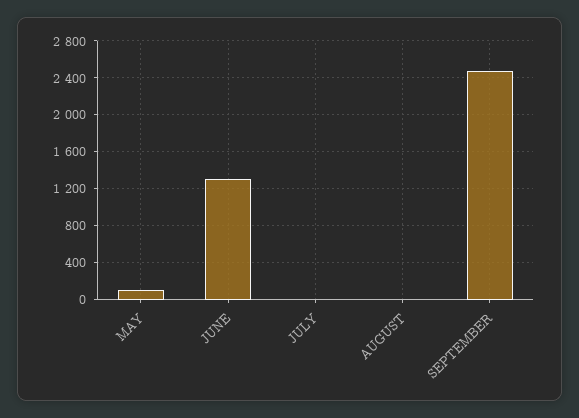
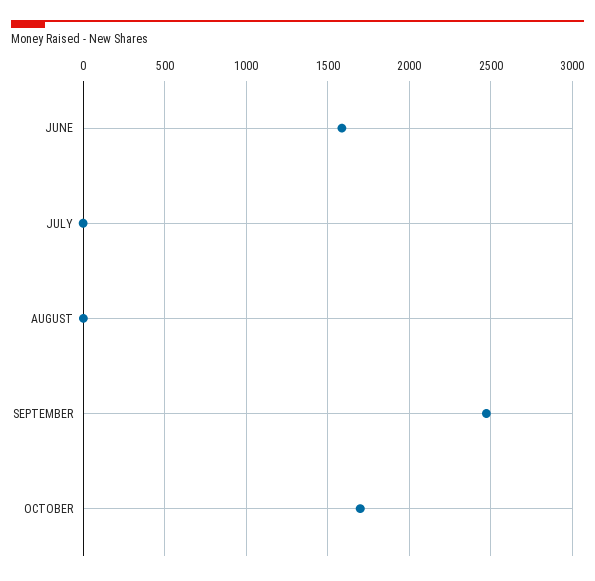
MAY: 100 -> none
JUNE: 1300 -> 1600
OCTOBER: none -> 1700

